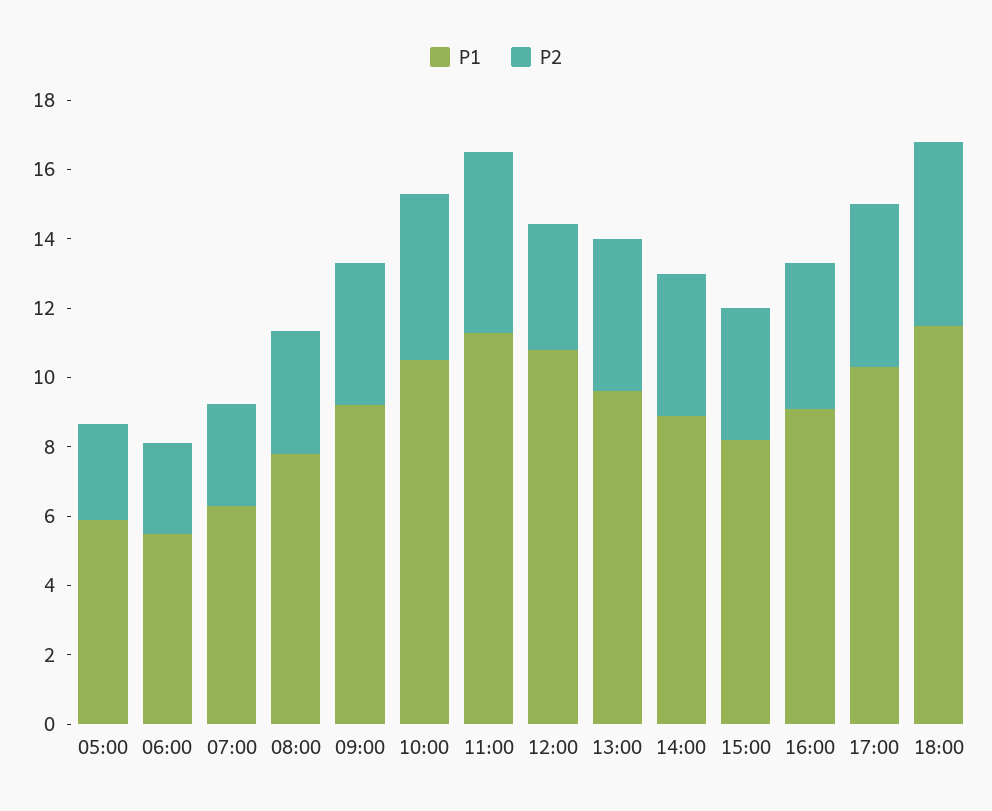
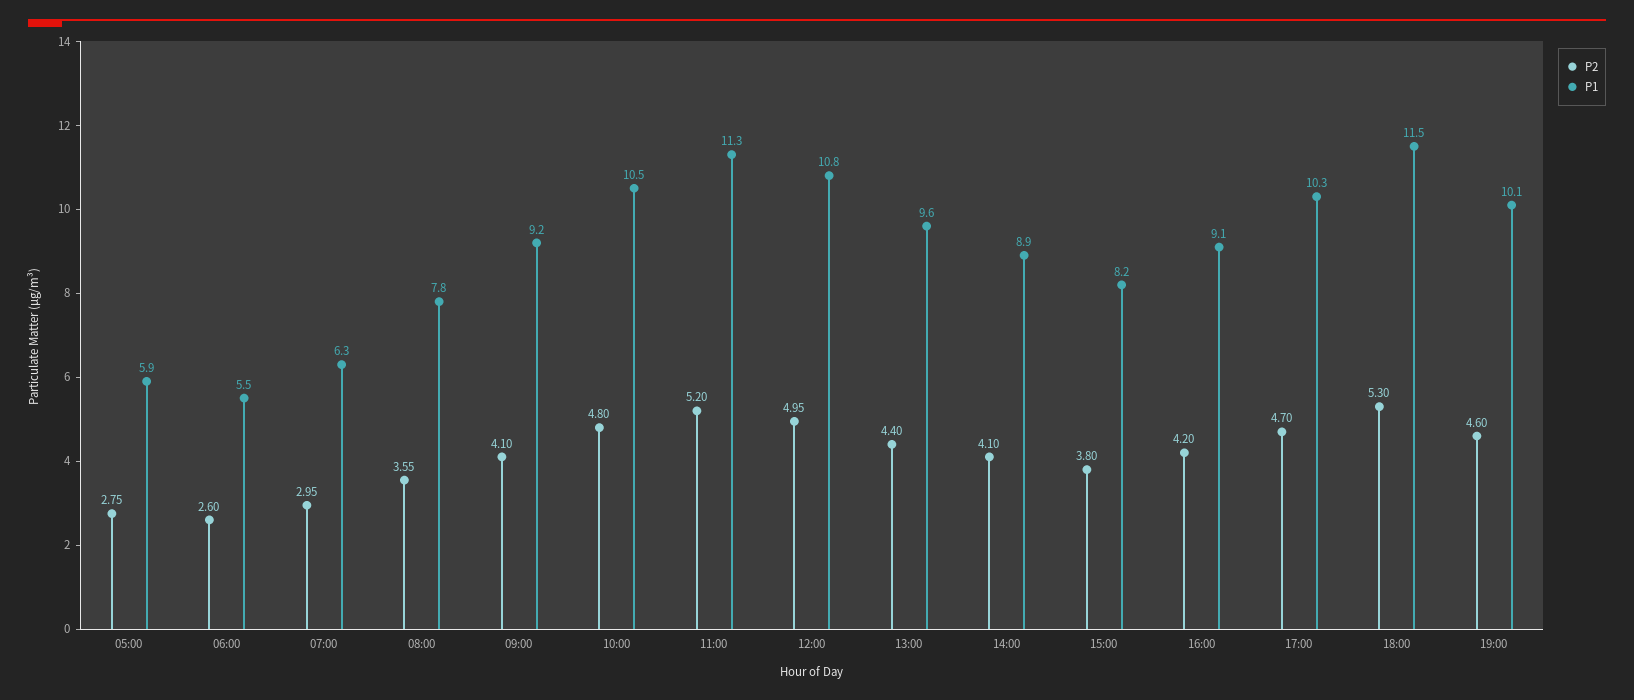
P2, 12:00: 3.5 -> 4.95
P2, 19:00: none -> 4.6
P1, 19:00: none -> 10.1

